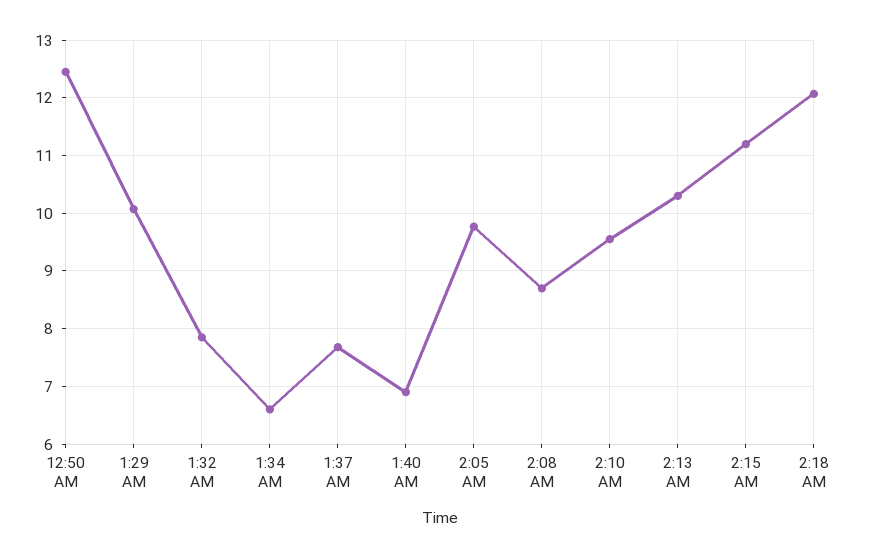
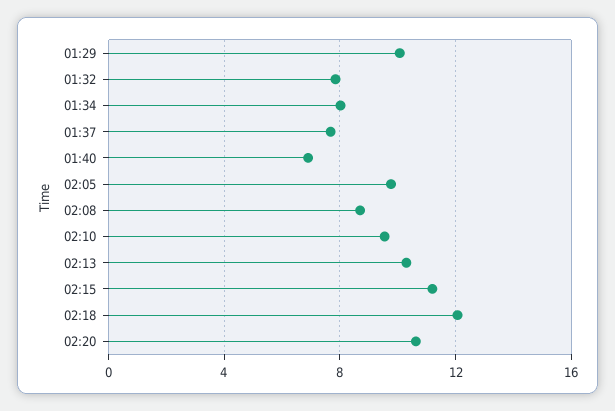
12:50 AM: 12.4 -> none
1:34 AM: 6.6 -> 8
02:20: none -> 10.5

